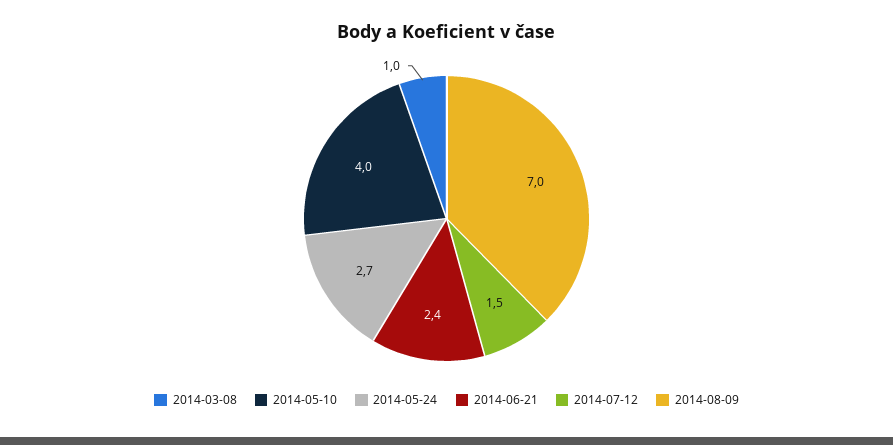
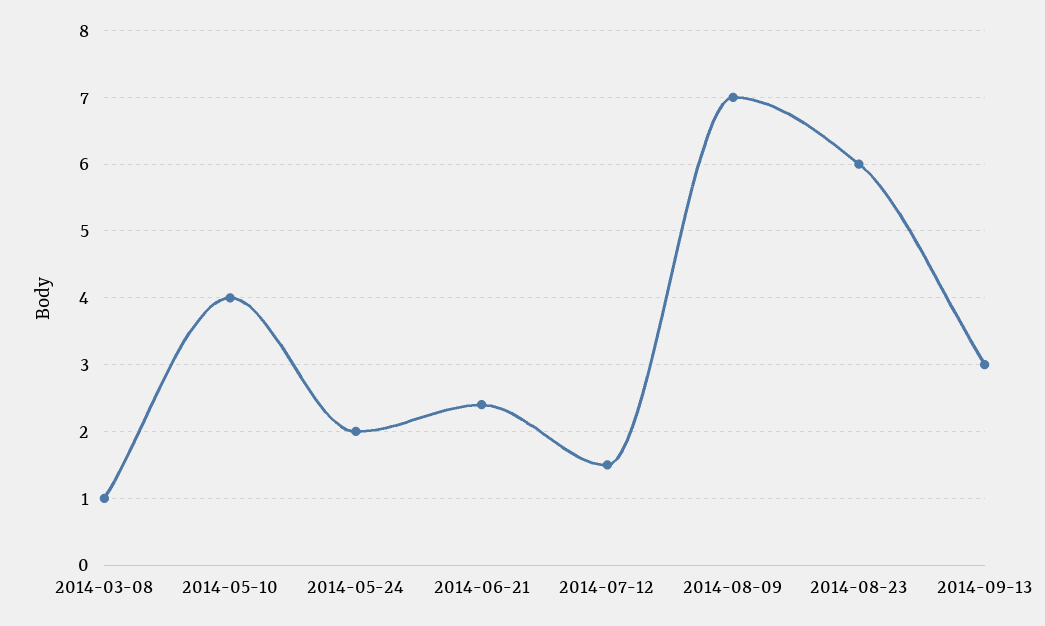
2014-05-24: 2.7 -> 2
2014-08-23: none -> 6
2014-09-13: none -> 3

